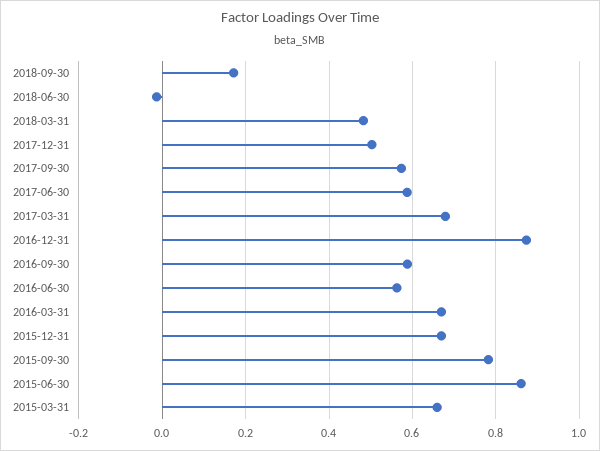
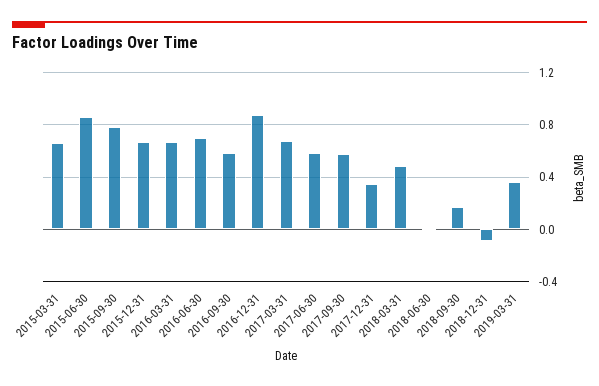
2017-12-31: 0.5 -> 0.35
2016-06-30: 0.56 -> 0.7
2018-12-31: none -> -0.1
2019-03-31: none -> 0.35

